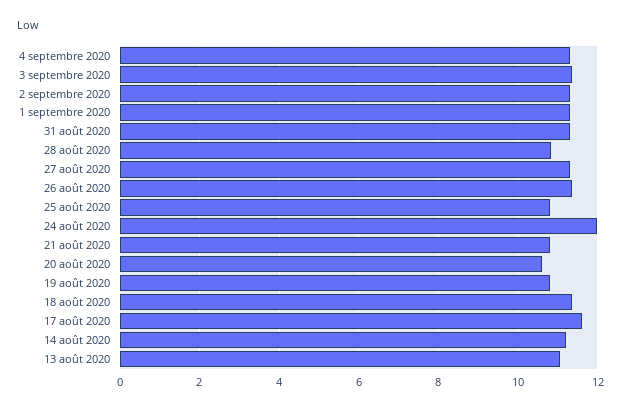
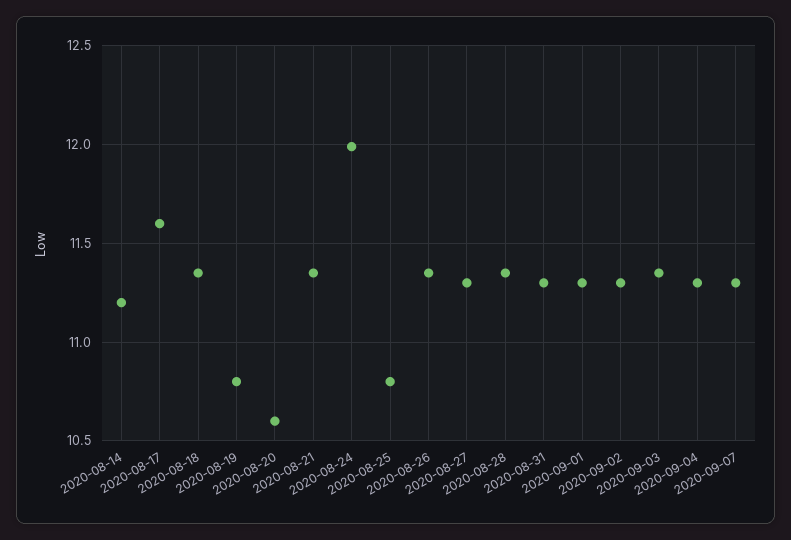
28 août 2020: 10.8 -> 11.35
21 août 2020: 10.8 -> 11.35
13 août 2020: 11 -> none
2020-09-07: none -> 11.3

